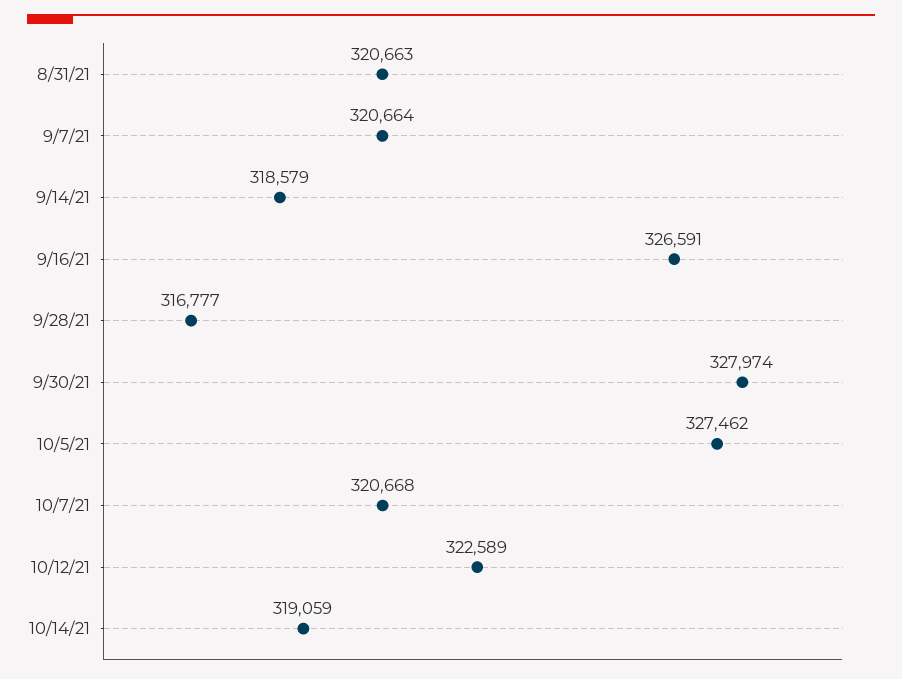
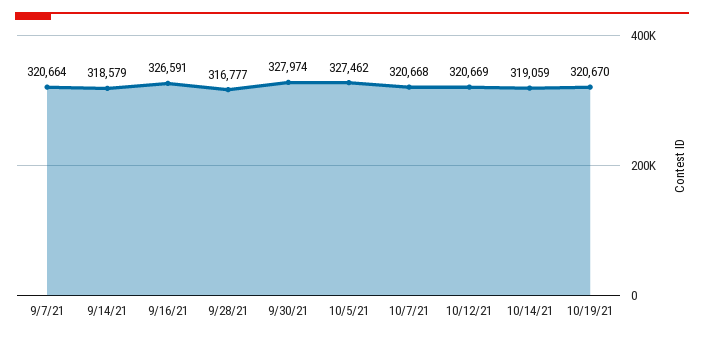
8/31/21: 320663 -> none
10/12/21: 322589 -> 320669
10/19/21: none -> 320670

